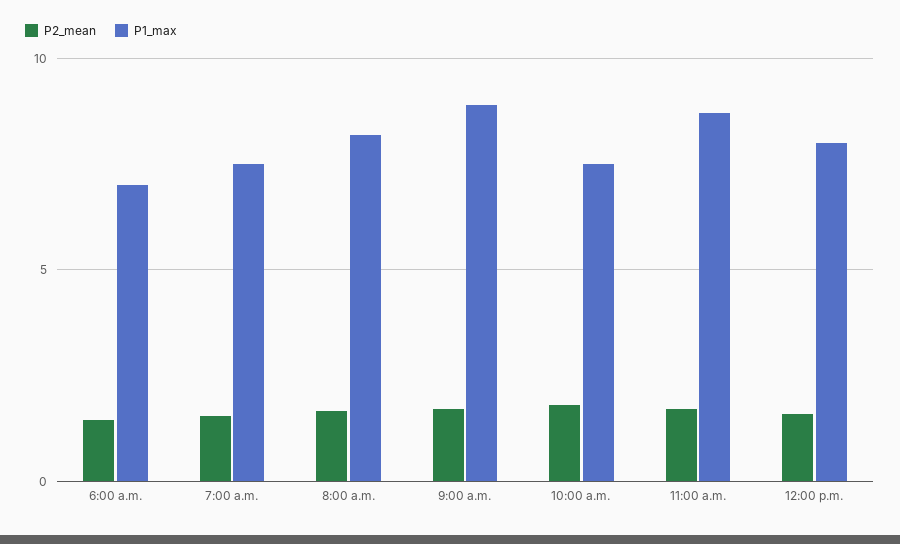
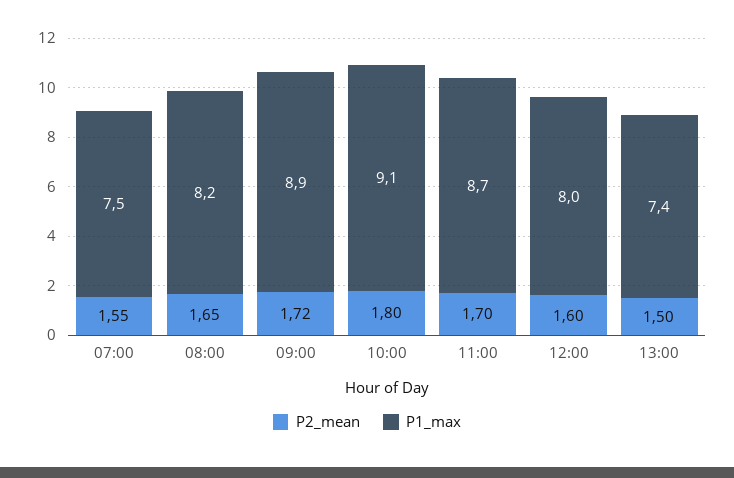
P2_mean, 6:00 a.m.: 1.5 -> none
P1_max, 6:00 a.m.: 7 -> none
P1_max, 10:00 a.m.: 7.5 -> 9.1
P2_mean, 13:00: none -> 1.5
P1_max, 13:00: none -> 7.4

